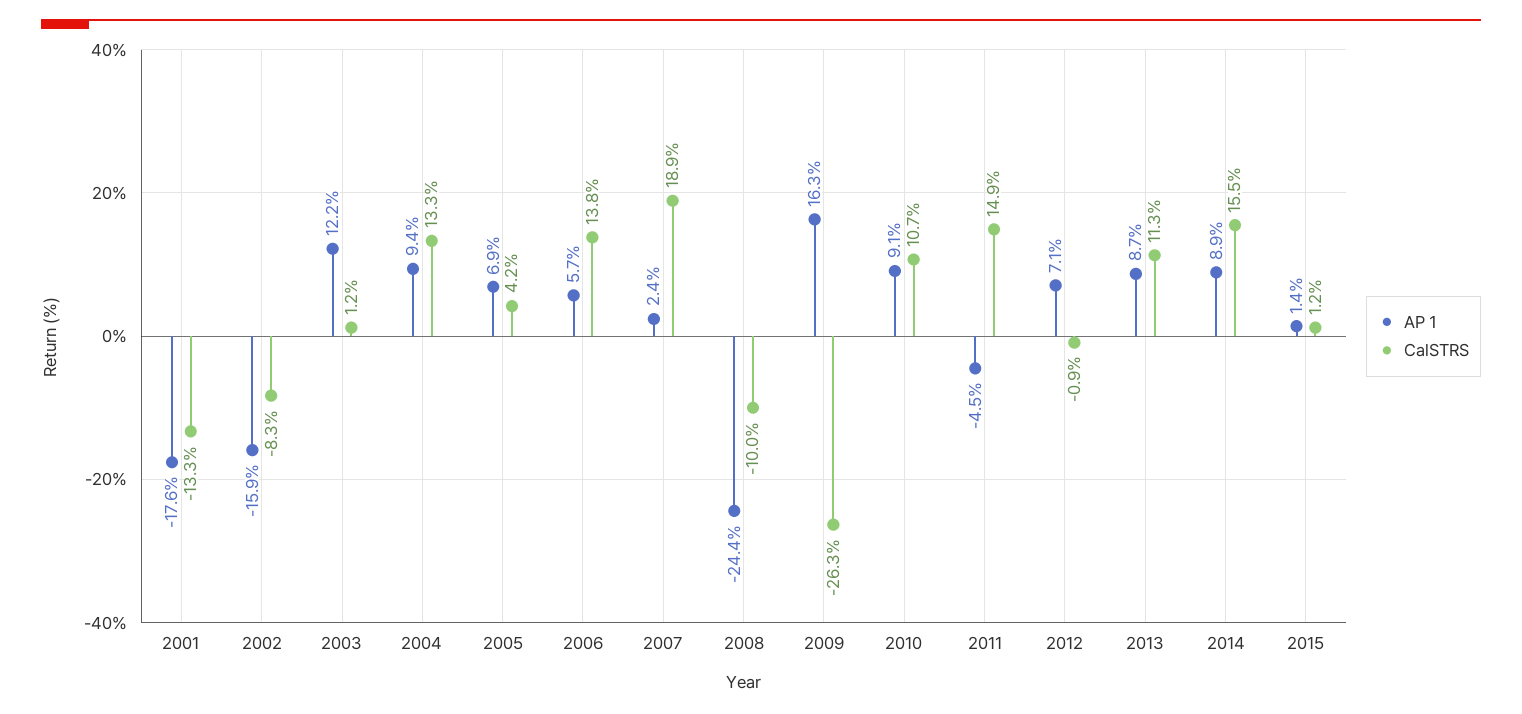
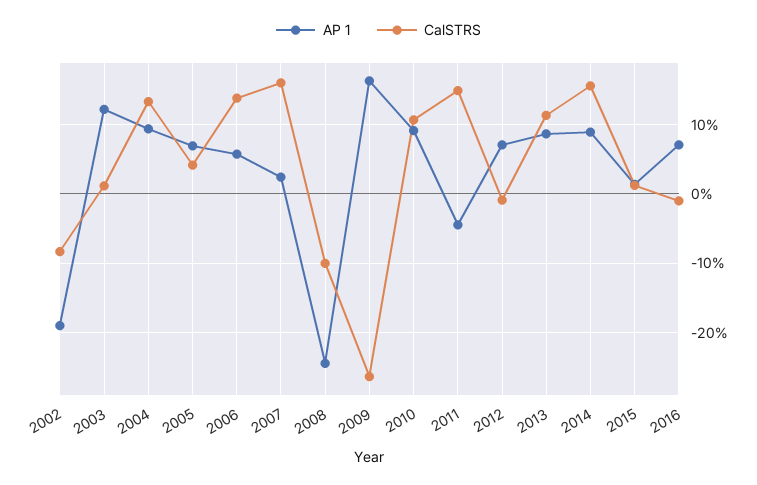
AP１, 2001: -17.6 -> none
CalSTRS, 2001: -13.3 -> none
AP１, 2002: -15.9 -> -19
CalSTRS, 2007: 18.9 -> 16
AP１, 2016: none -> 7
CalSTRS, 2016: none -> -1

